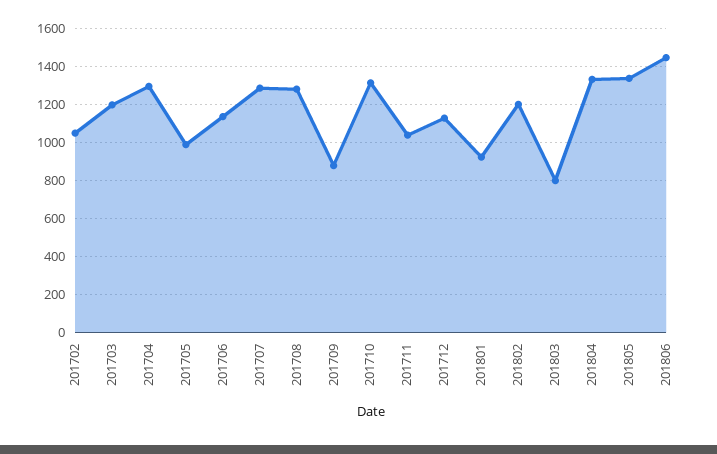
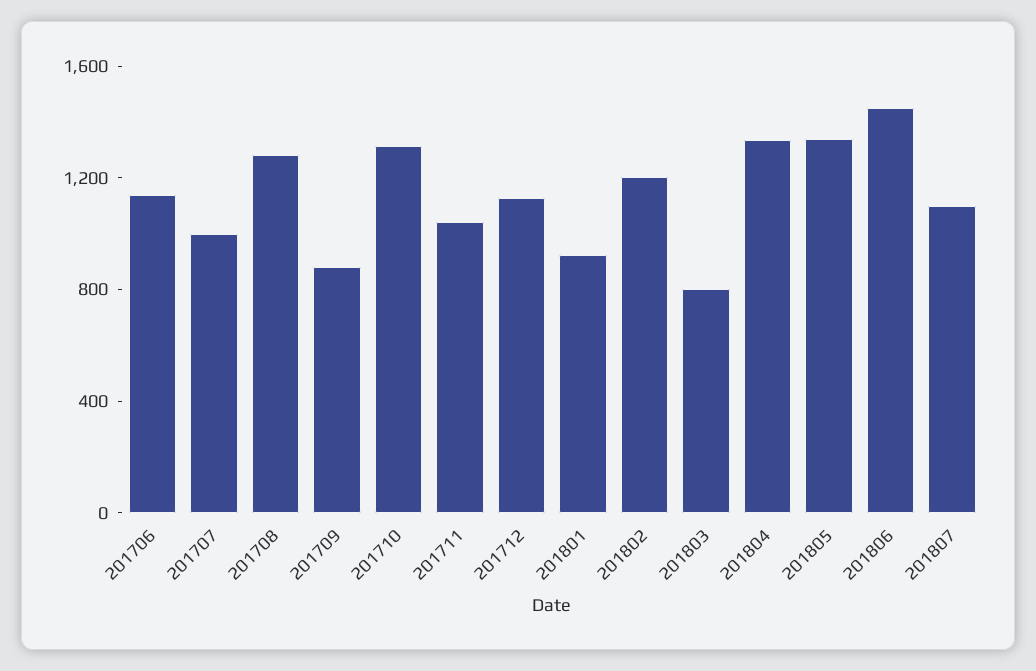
201702: 1050 -> none
201703: 1200 -> none
201704: 1300 -> none
201705: 1000 -> none
201707: 1300 -> 1000
201807: none -> 1100

